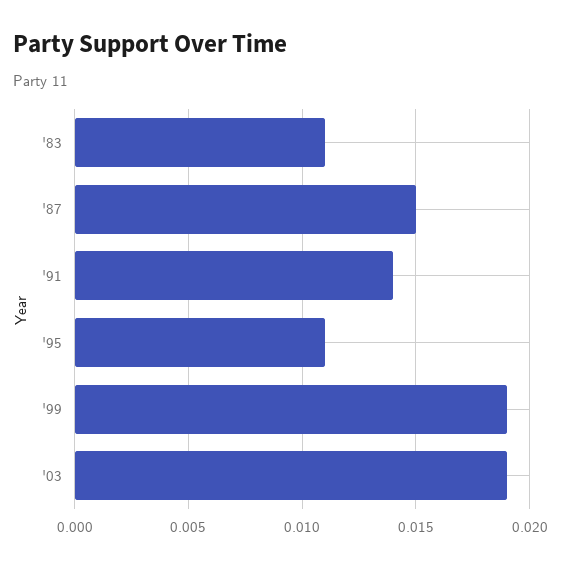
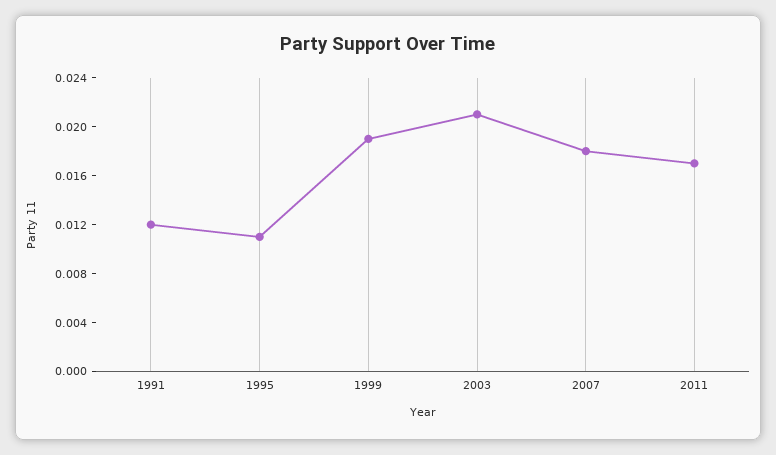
'83: 0.011 -> none
'87: 0.015 -> none
'91: 0.014 -> 0.012
'03: 0.019 -> 0.021
2007: none -> 0.018
2011: none -> 0.017

